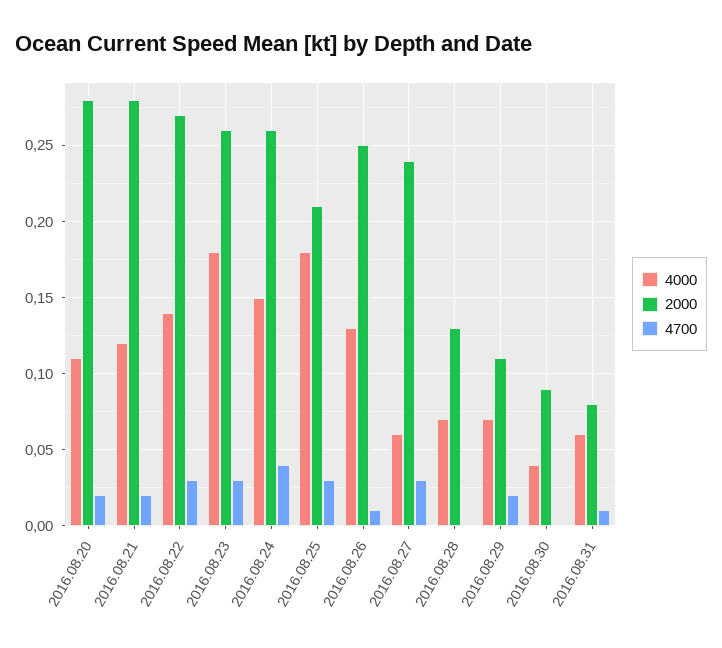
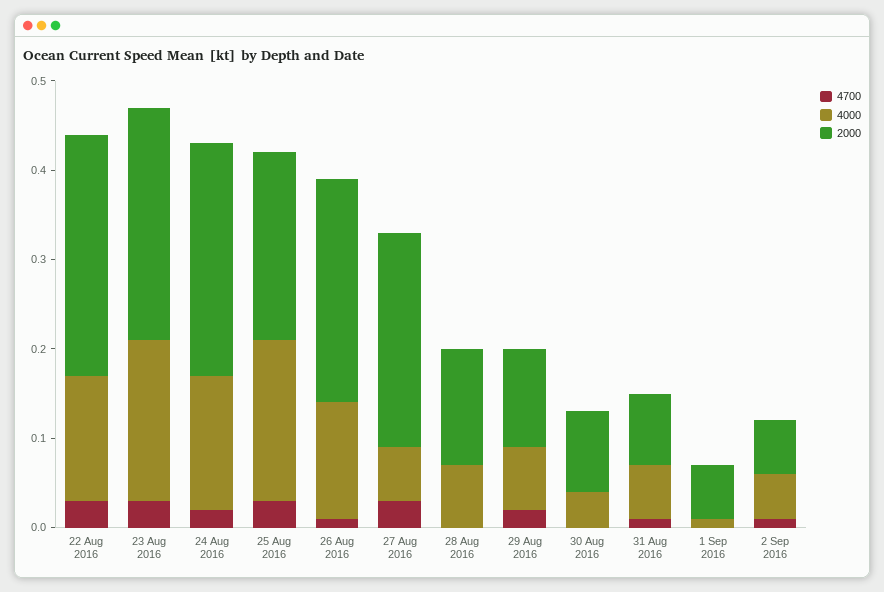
4000, 2016.08.20: 0.11 -> none
2000, 2016.08.20: 0.28 -> none
4700, 2016.08.20: 0.02 -> none
4000, 2016.08.21: 0.12 -> none
2000, 2016.08.21: 0.28 -> none
4700, 2016.08.21: 0.02 -> none
4700, 2016.08.24: 0.04 -> 0.02
4700, 1 Sep 2016: none -> 0
4000, 1 Sep 2016: none -> 0.01
2000, 1 Sep 2016: none -> 0.06
4700, 2 Sep 2016: none -> 0.01
4000, 2 Sep 2016: none -> 0.05
2000, 2 Sep 2016: none -> 0.06

